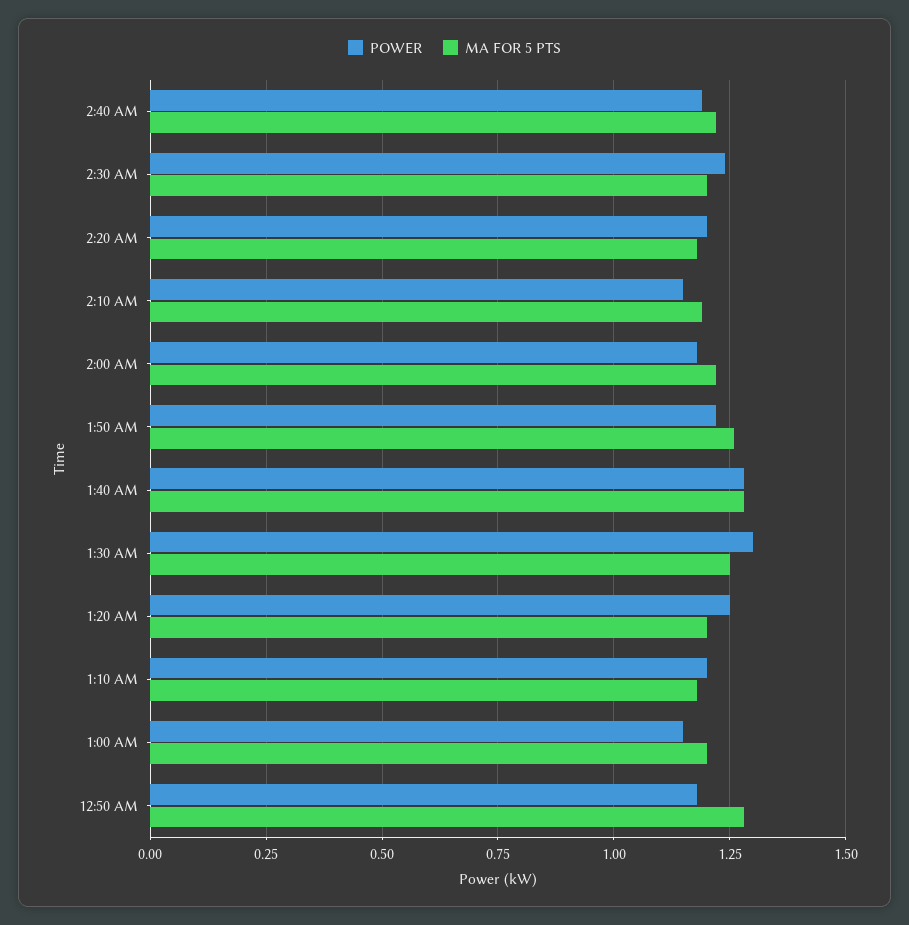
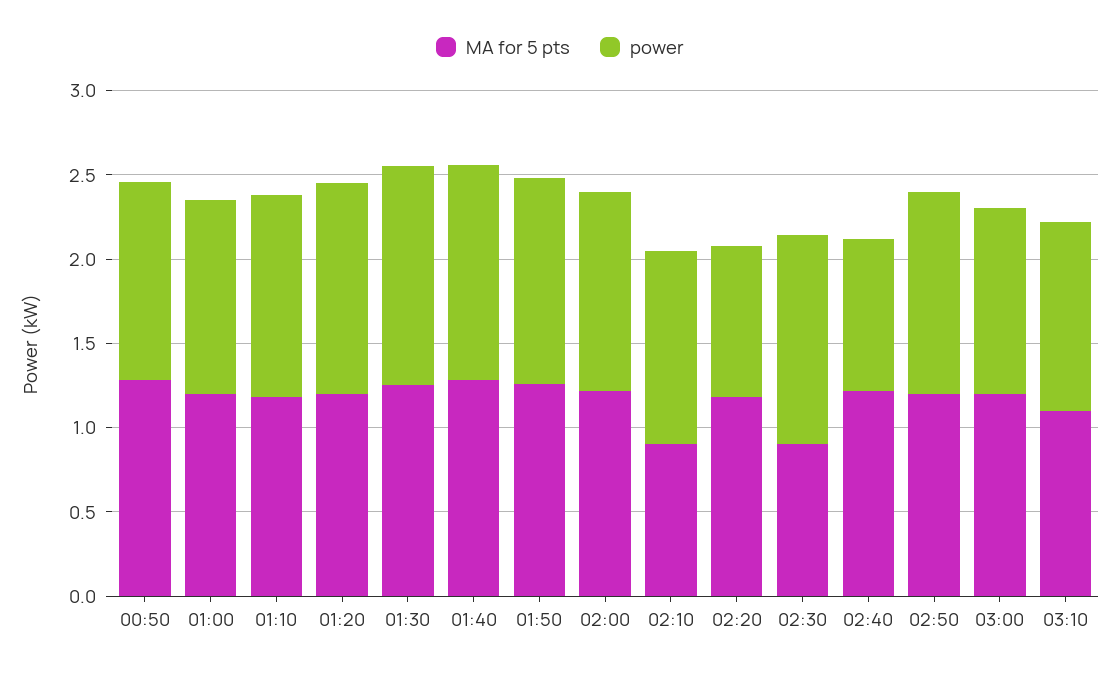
POWER, 2:40 AM: 1.2 -> 0.9
MA FOR 5 PTS, 2:30 AM: 1.2 -> 0.9
POWER, 2:20 AM: 1.2 -> 0.9
MA FOR 5 PTS, 2:10 AM: 1.2 -> 0.9
MA FOR 5 PTS, 02:50: none -> 1.2
POWER, 02:50: none -> 1.2
MA FOR 5 PTS, 03:00: none -> 1.2
POWER, 03:00: none -> 1.1
MA FOR 5 PTS, 03:10: none -> 1.1
POWER, 03:10: none -> 1.1

